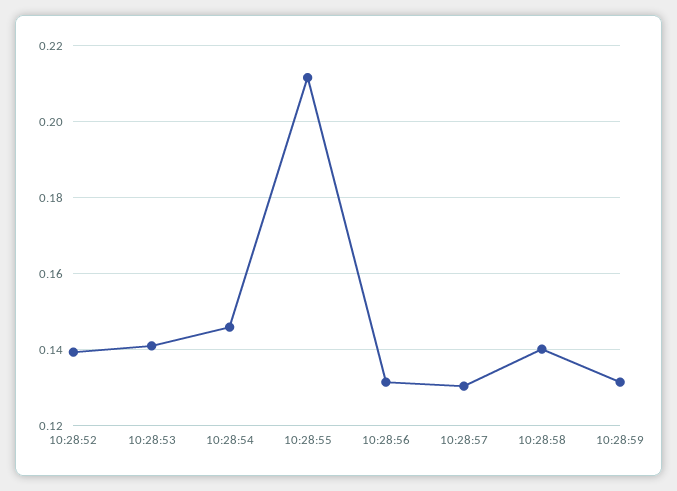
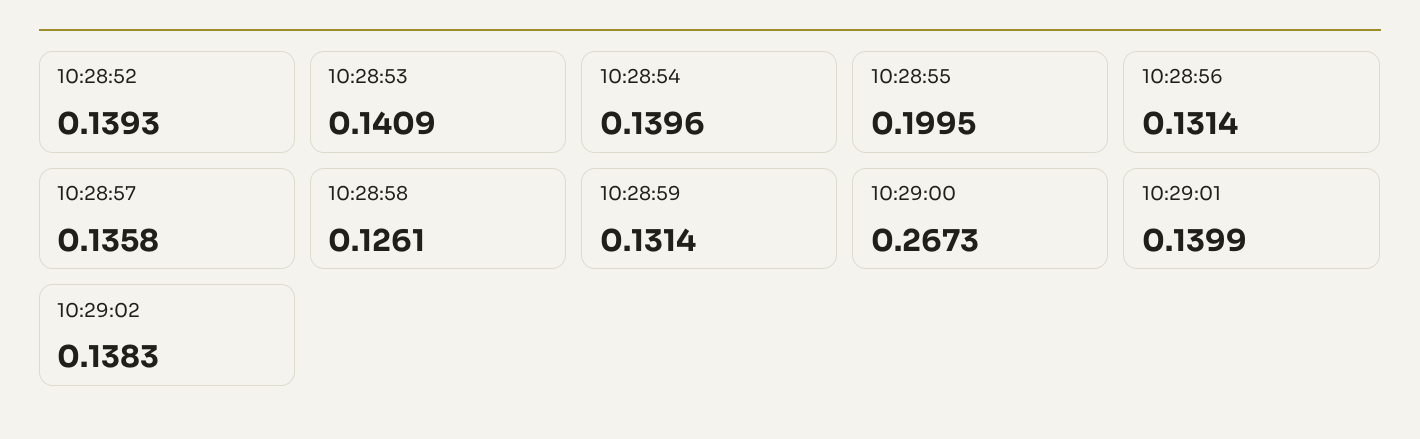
10:28:54: 0.146 -> 0.1396
10:28:55: 0.212 -> 0.1995
10:28:57: 0.13 -> 0.1358
10:28:58: 0.14 -> 0.1261
10:29:00: none -> 0.2673
10:29:01: none -> 0.1399
10:29:02: none -> 0.1383

